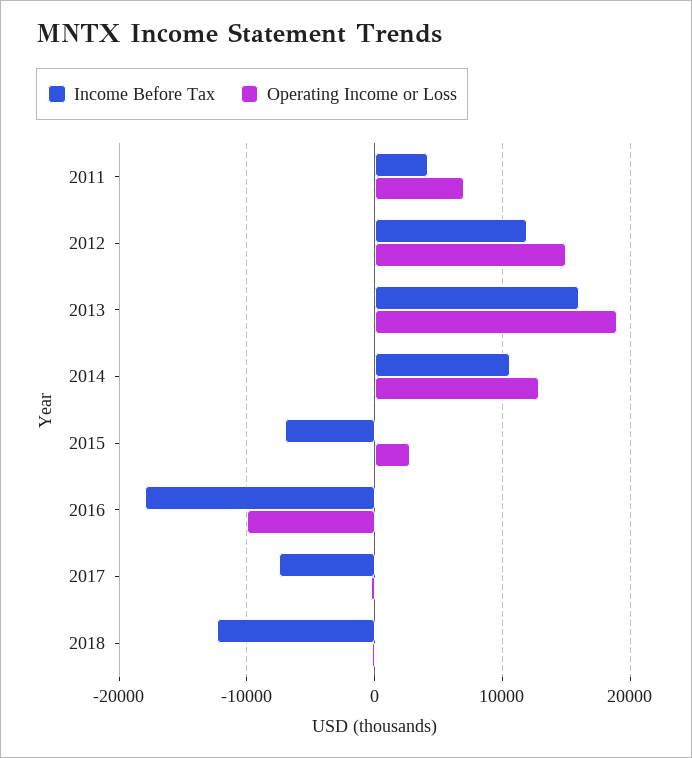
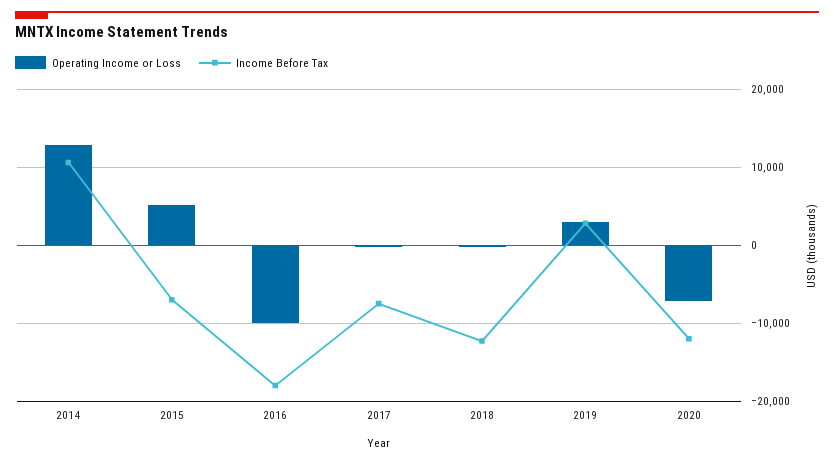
Income Before Tax, 2011: 4000 -> none
Operating Income or Loss, 2011: 7000 -> none
Income Before Tax, 2012: 12000 -> none
Operating Income or Loss, 2012: 15000 -> none
Income Before Tax, 2013: 16000 -> none
Operating Income or Loss, 2013: 19000 -> none
Operating Income or Loss, 2015: 3000 -> 5000
Operating Income or Loss, 2019: none -> 3000
Income Before Tax, 2019: none -> 3000
Operating Income or Loss, 2020: none -> -7000
Income Before Tax, 2020: none -> -12000

